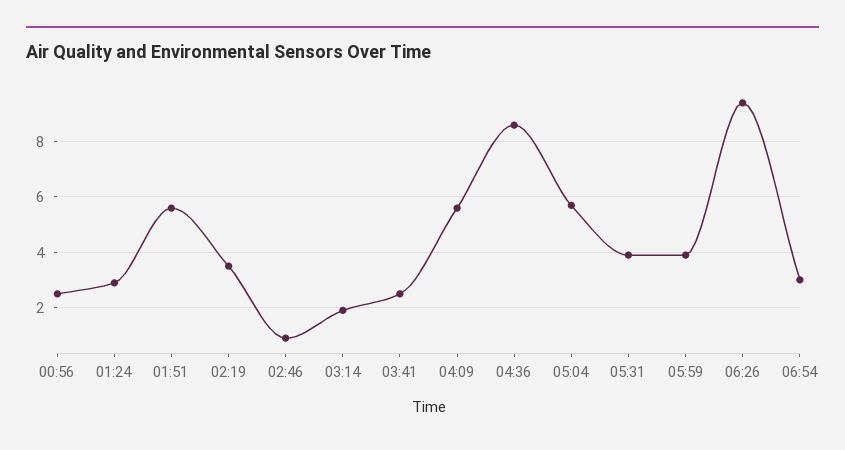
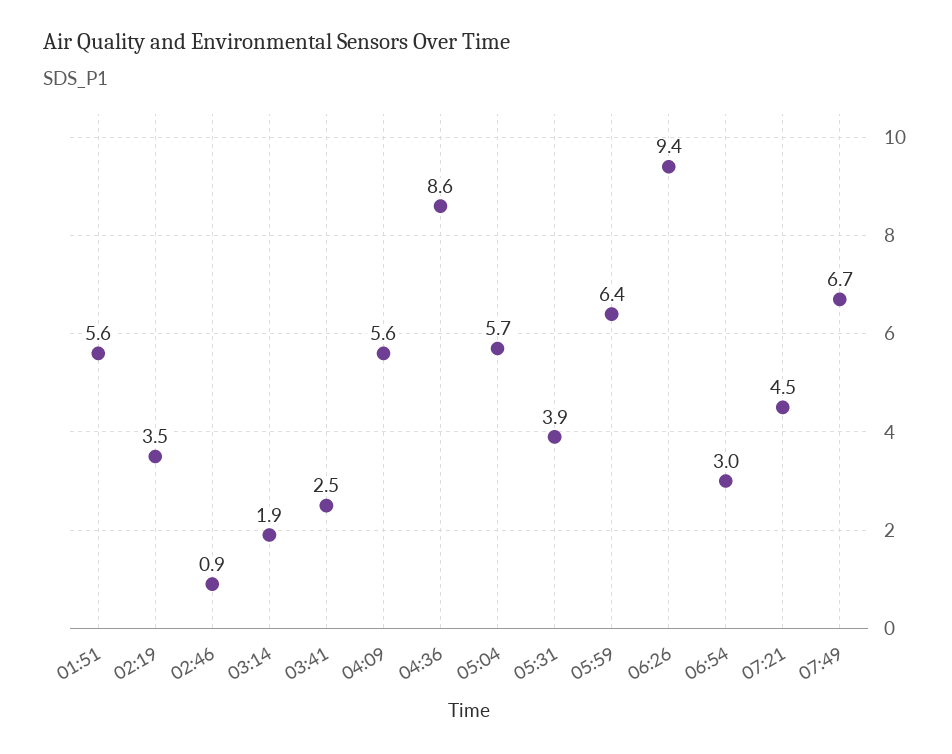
00:56: 2.5 -> none
01:24: 3 -> none
05:59: 4 -> 6.4
07:21: none -> 4.5
07:49: none -> 6.7

